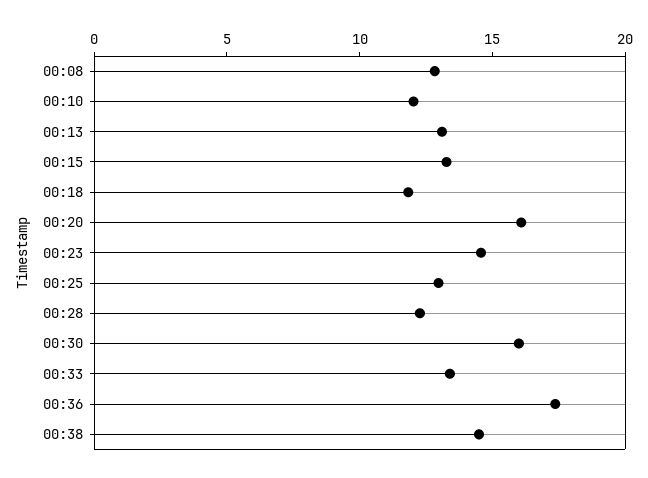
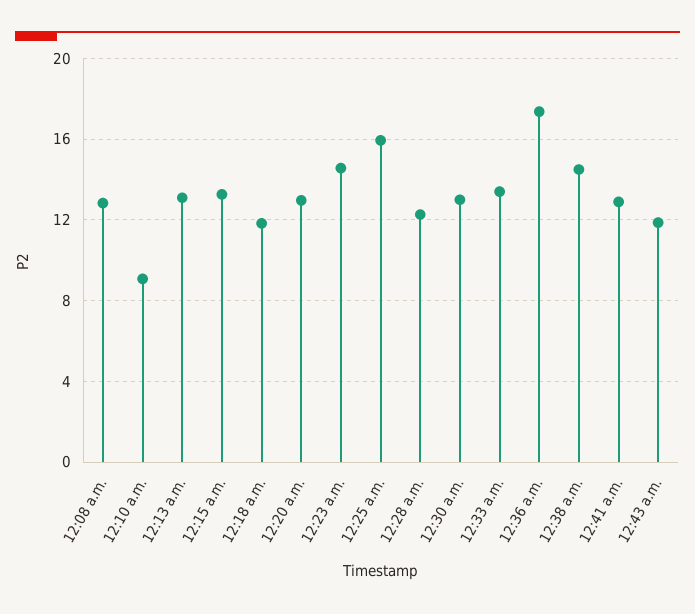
00:10: 12 -> 9
00:20: 16 -> 13
00:25: 13 -> 16
00:30: 16 -> 13
12:41 a.m.: none -> 13
12:43 a.m.: none -> 12

